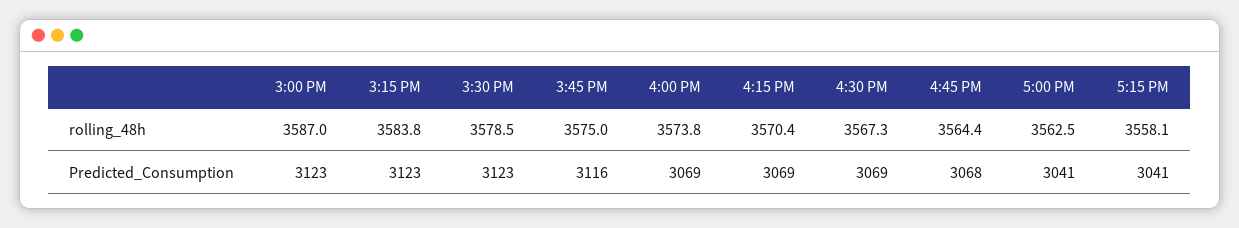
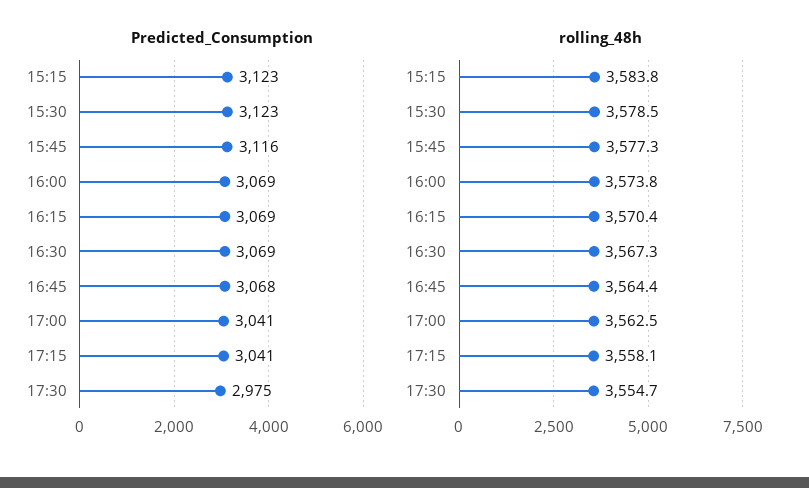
rolling_48h, 3:00 PM: 3587 -> none
rolling_48h, 3:45 PM: 3575 -> 3577.3
Predicted_Consumption, 3:00 PM: 3123 -> none
Predicted_Consumption, 17:30: none -> 2975
rolling_48h, 17:30: none -> 3554.7

